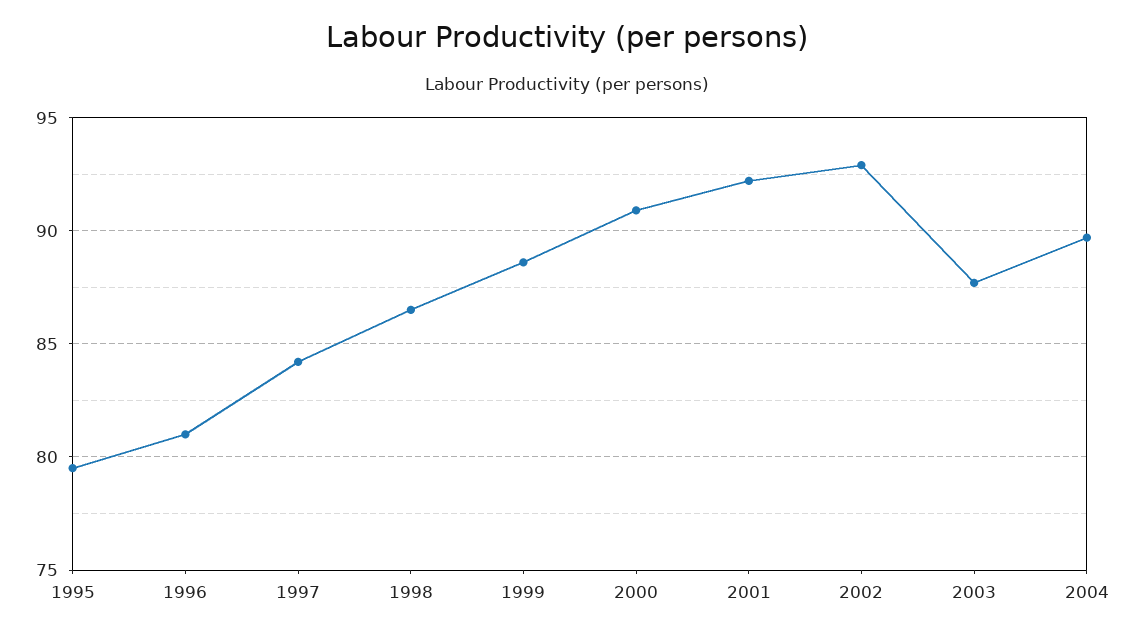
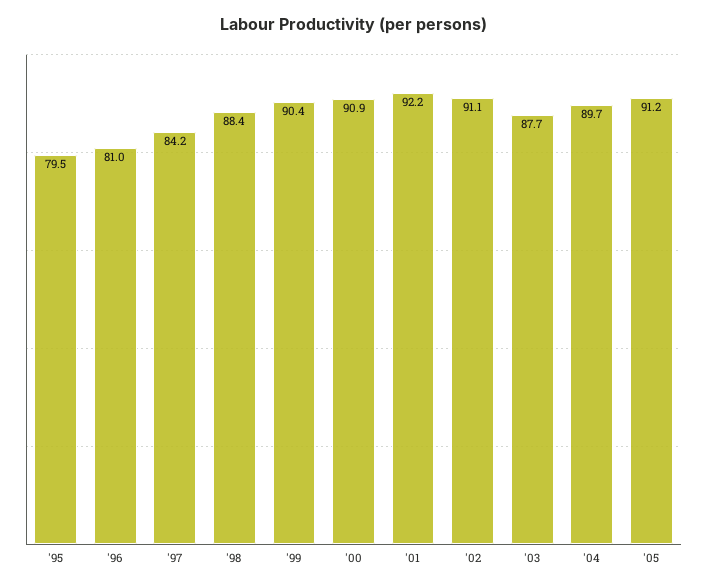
1998: 86.5 -> 88.4
1999: 88.5 -> 90.4
2002: 93 -> 91.1
'05: none -> 91.2

